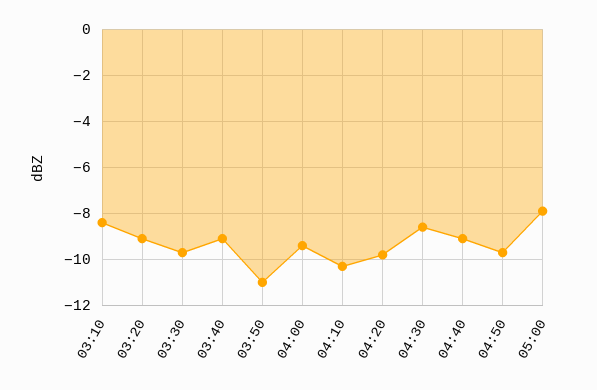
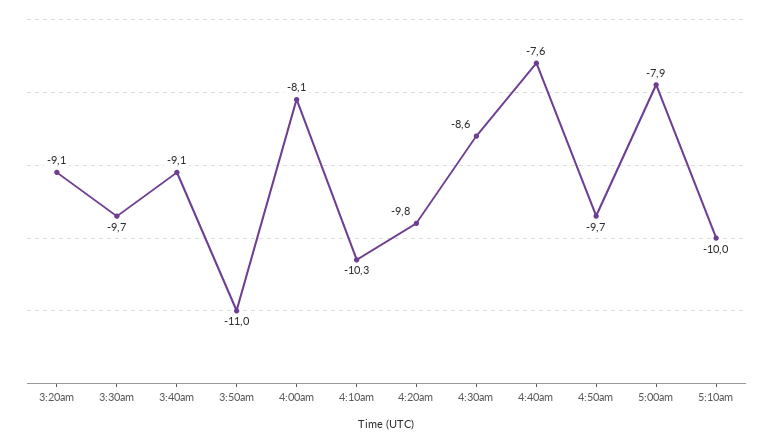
03:10: -8.5 -> none
04:00: -9.5 -> -8.1
04:40: -9 -> -7.6
5:10am: none -> -10

